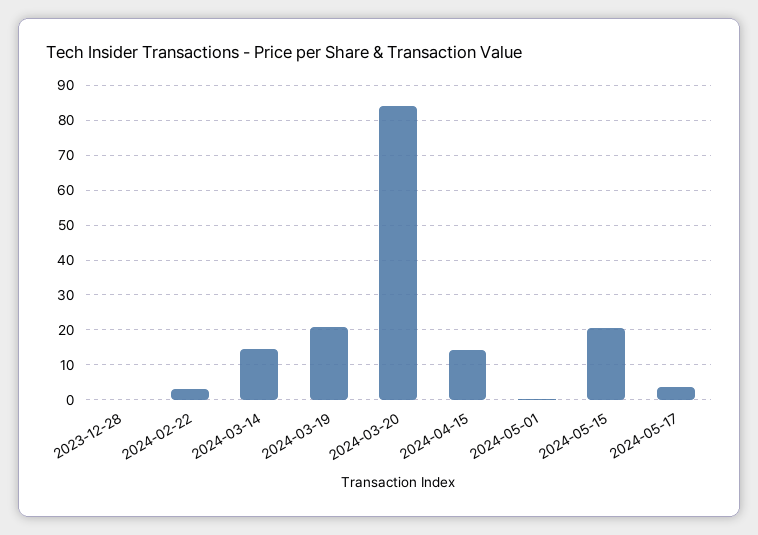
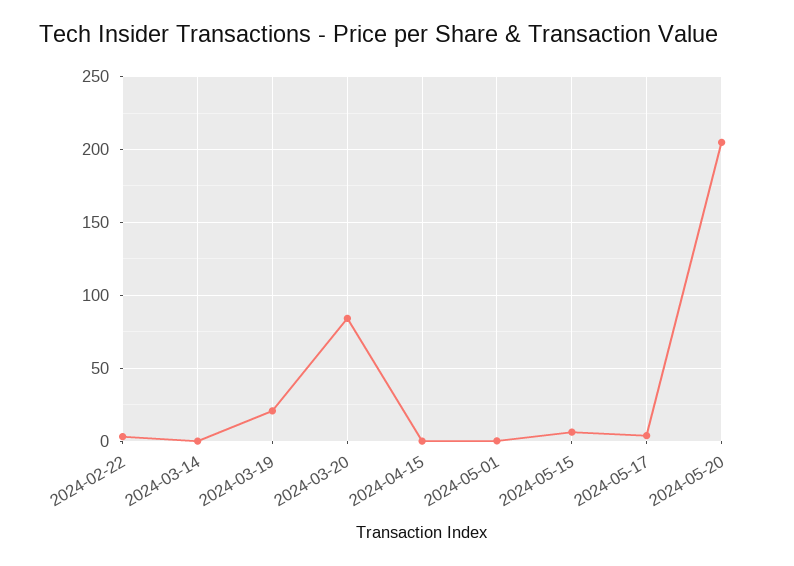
2023-12-28: 0 -> none
2024-03-14: 14 -> 0
2024-04-15: 14 -> 0
2024-05-15: 20 -> 5
2024-05-20: none -> 205

